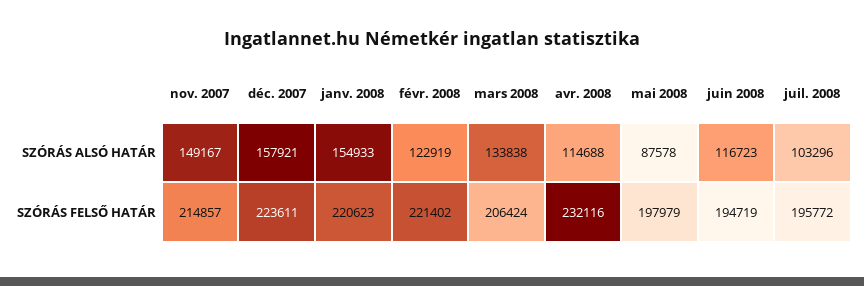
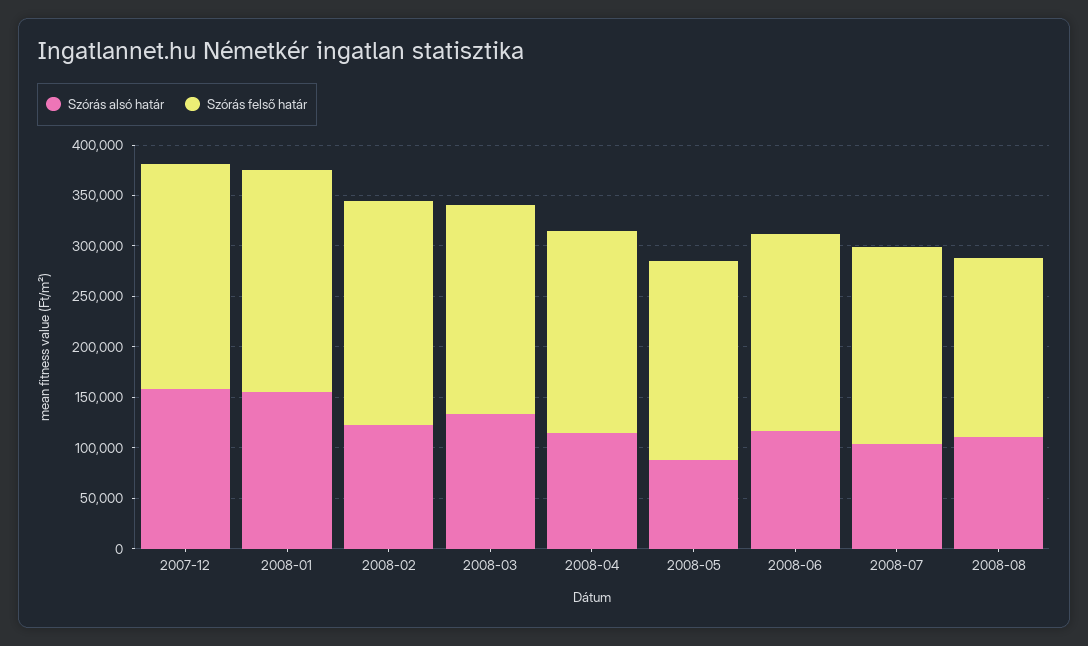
SZÓRÁS ALSÓ HATÁR, nov. 2007: 149167 -> none
SZÓRÁS FELSŐ HATÁR, nov. 2007: 214857 -> none
SZÓRÁS FELSŐ HATÁR, avr. 2008: 232116 -> 200000
SZÓRÁS ALSÓ HATÁR, 2008-08: none -> 110000
SZÓRÁS FELSŐ HATÁR, 2008-08: none -> 180000

